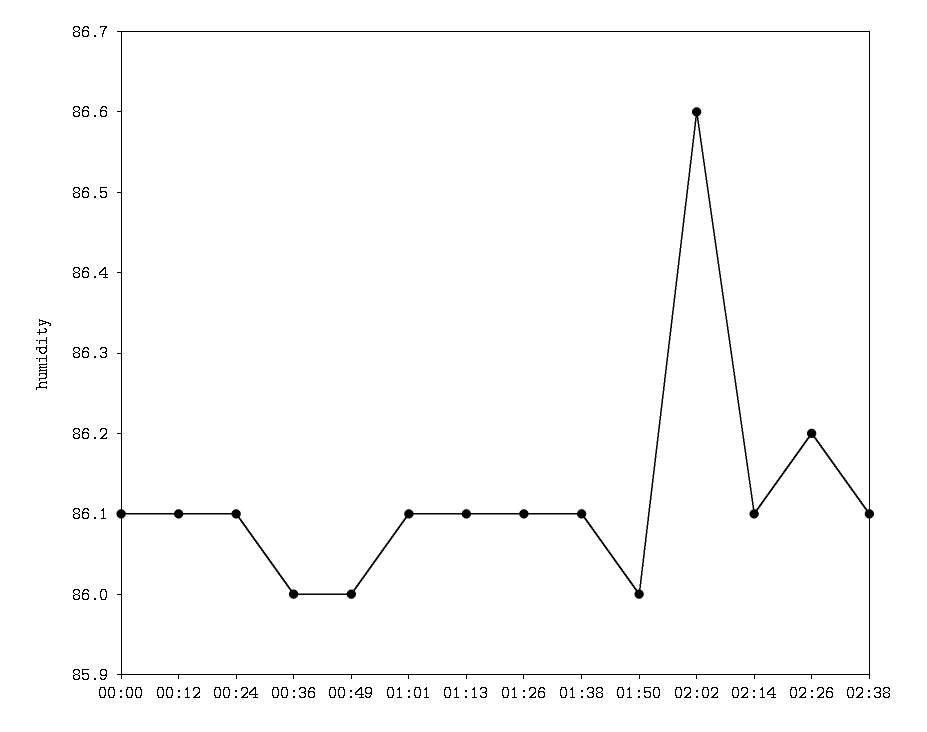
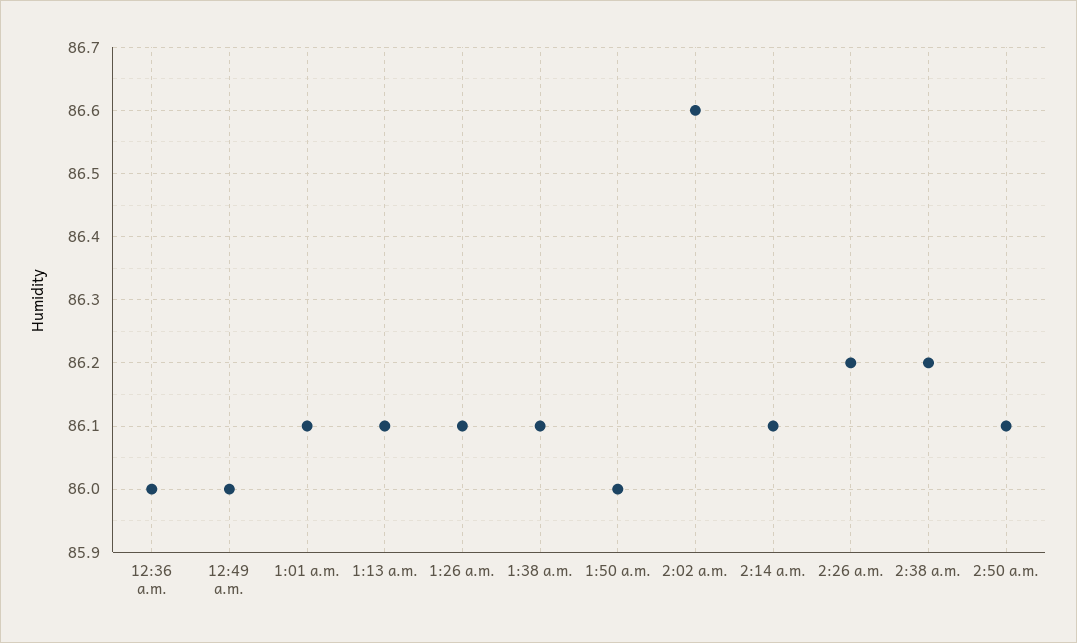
00:00: 86.1 -> none
00:12: 86.1 -> none
00:24: 86.1 -> none
02:38: 86.1 -> 86.2
2:50 a.m.: none -> 86.1

